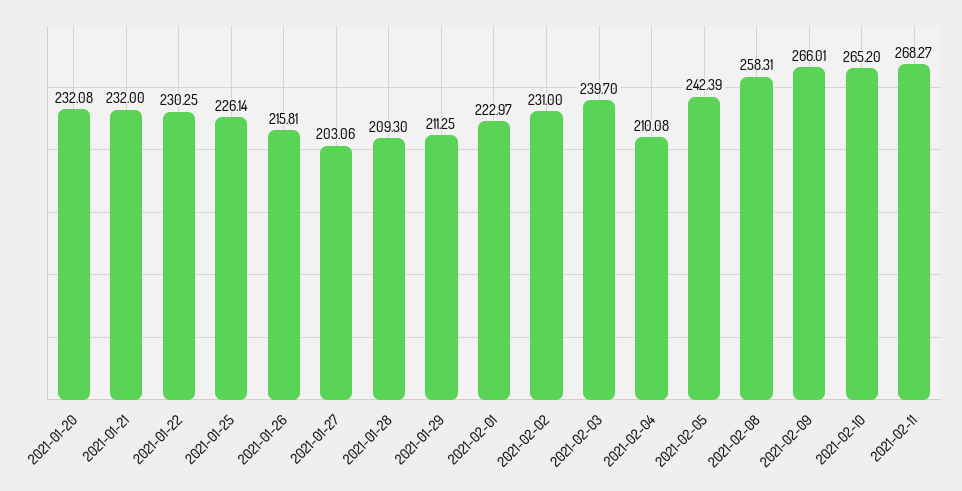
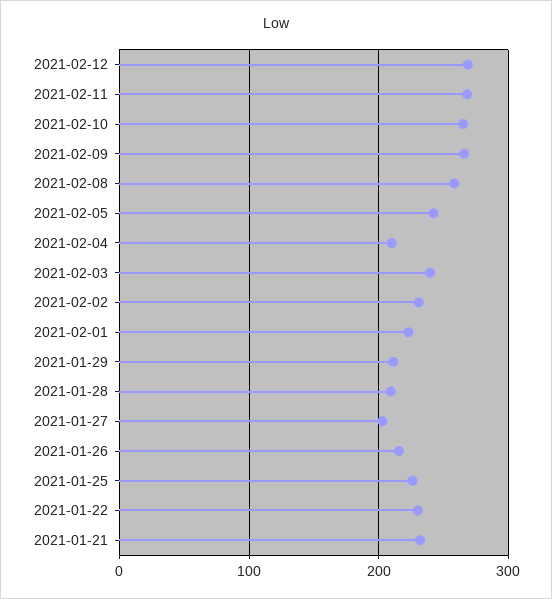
2021-01-20: 232.08 -> none
2021-02-12: none -> 270

